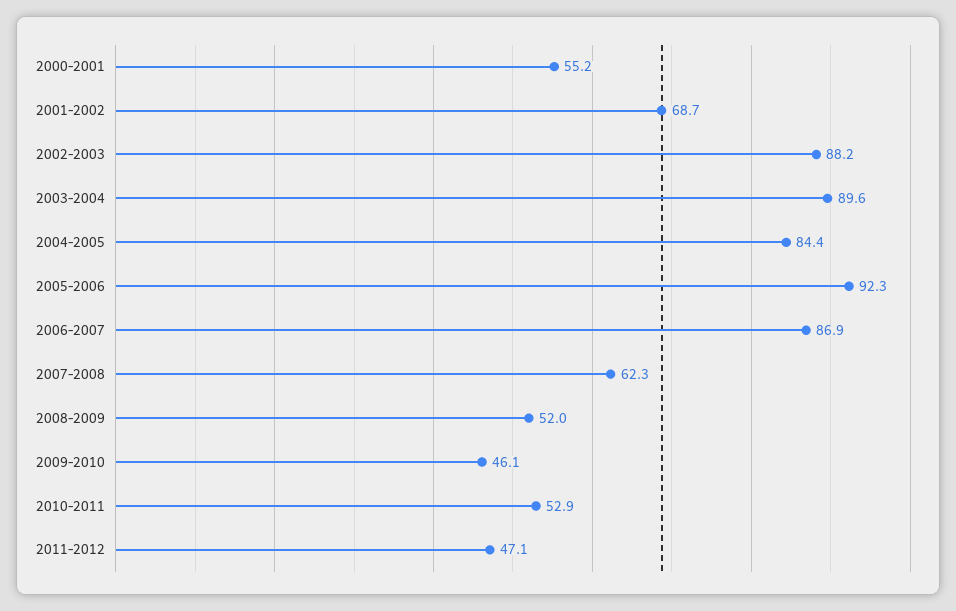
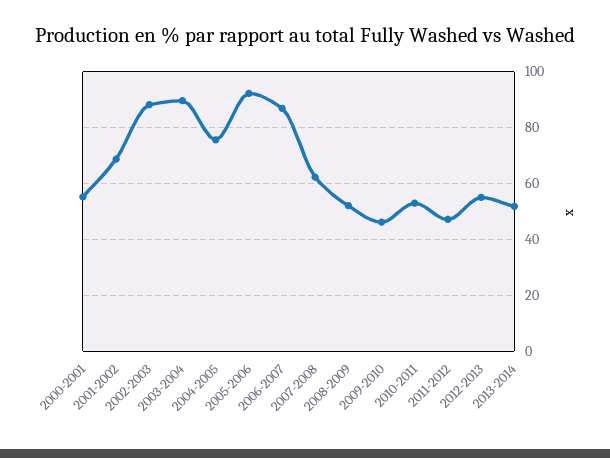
2004-2005: 84.4 -> 75
2012-2013: none -> 55
2013-2014: none -> 52.5

